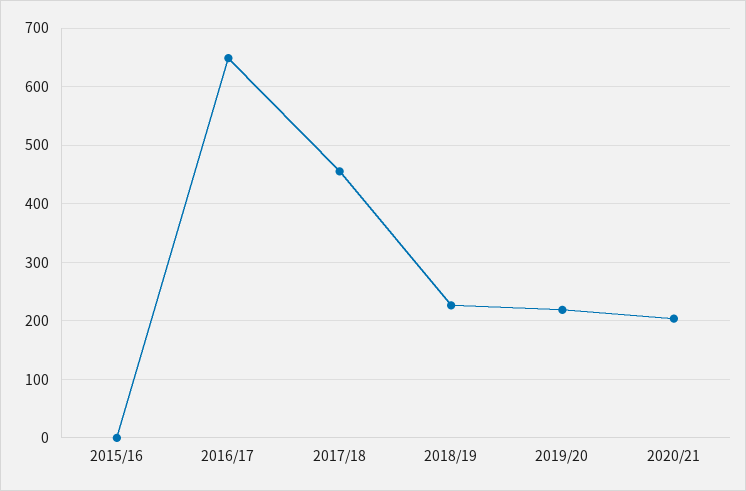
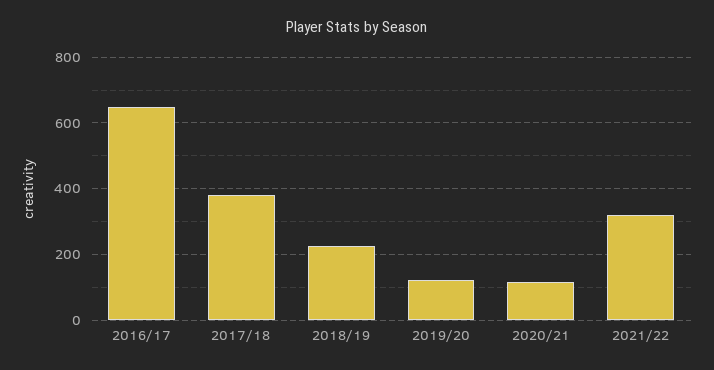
2015/16: 0 -> none
2017/18: 460 -> 380
2019/20: 220 -> 120
2020/21: 200 -> 120
2021/22: none -> 320

